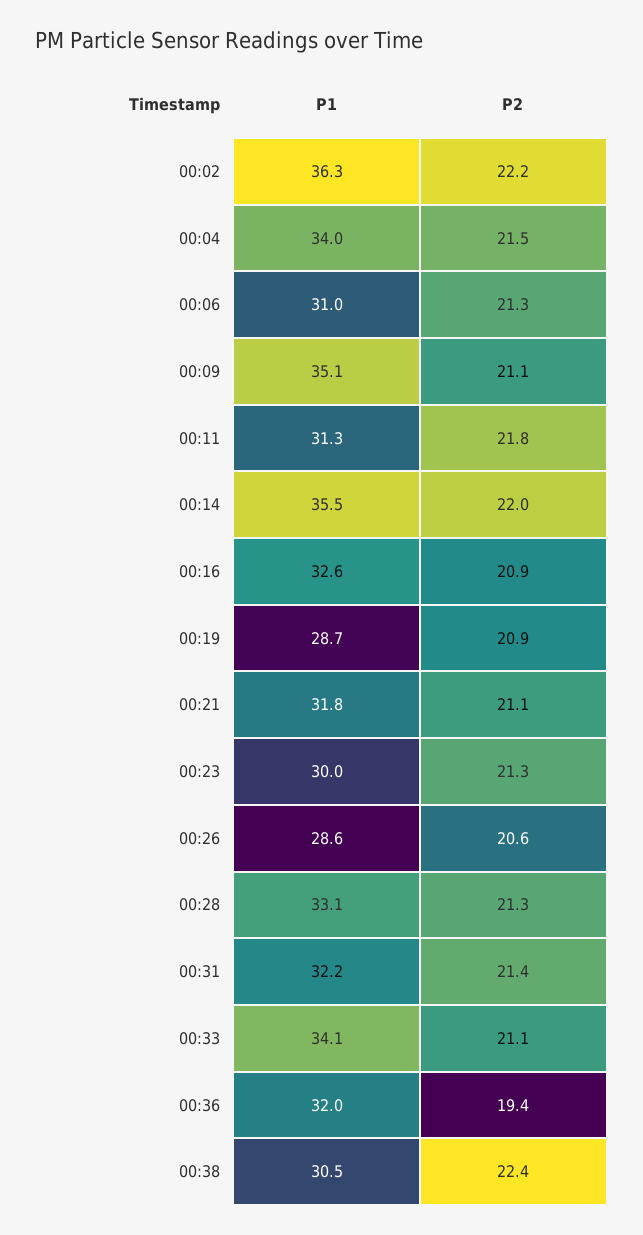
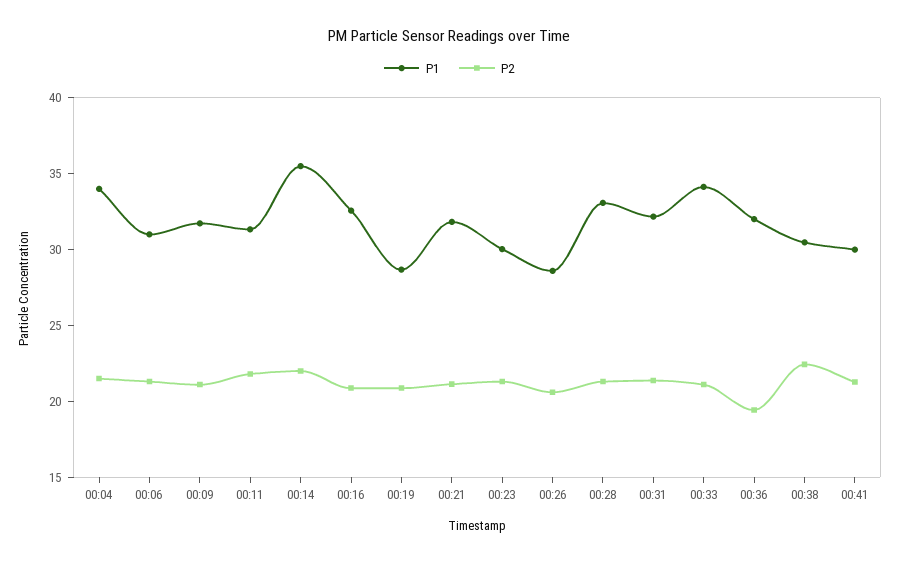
P1, 00:02: 36.3 -> none
P2, 00:02: 22.2 -> none
P1, 00:09: 35.1 -> 32
P1, 00:41: none -> 30
P2, 00:41: none -> 21

